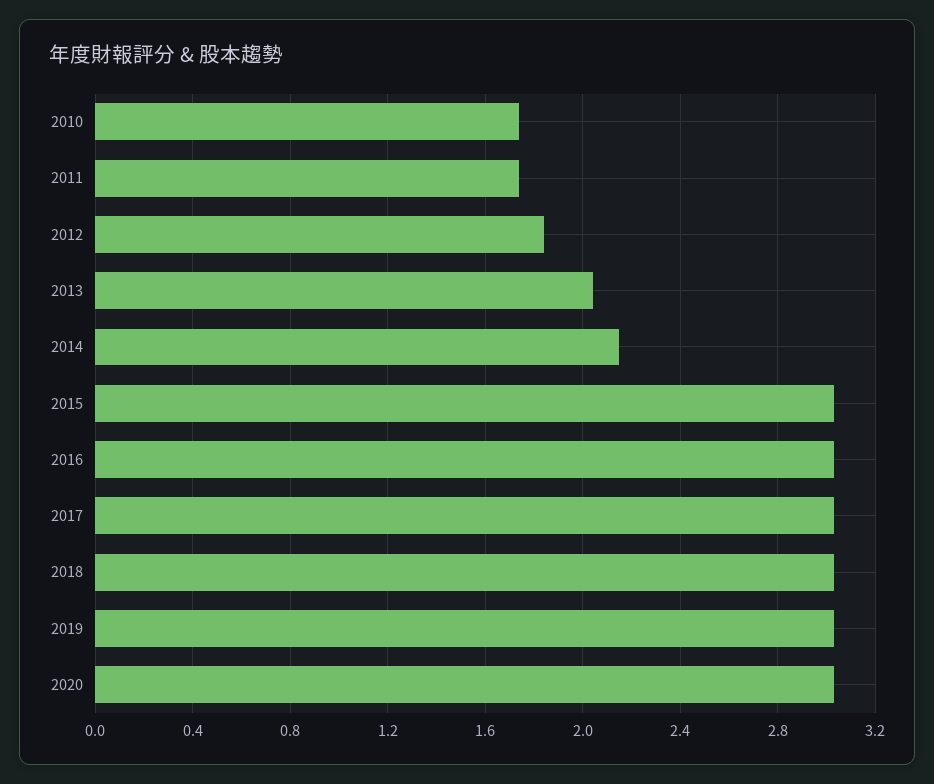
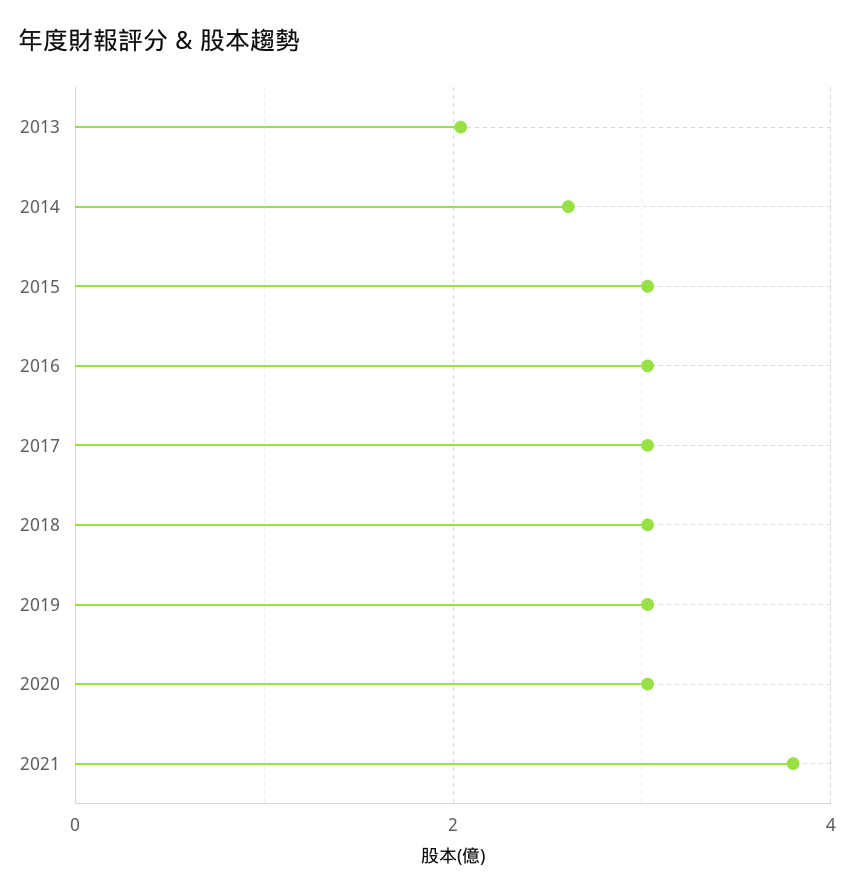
2010: 1.75 -> none
2011: 1.75 -> none
2012: 1.85 -> none
2014: 2.15 -> 2.6
2021: none -> 3.8

